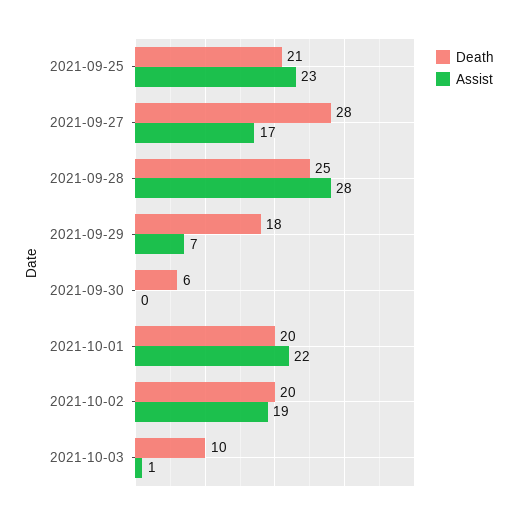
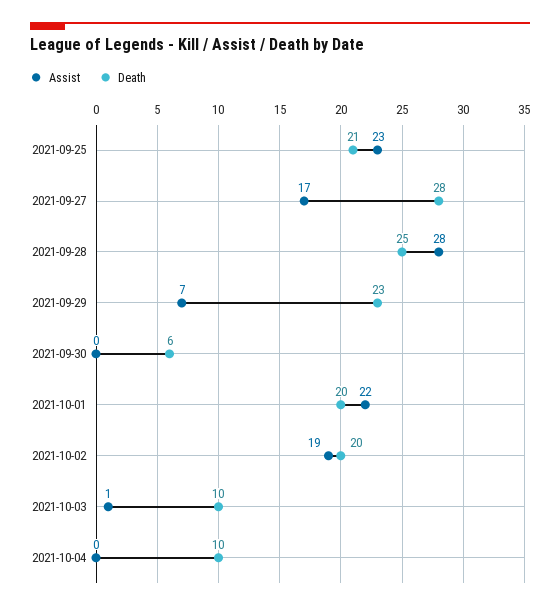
Death, 2021-09-29: 18 -> 23
Assist, 2021-10-04: none -> 0
Death, 2021-10-04: none -> 10

